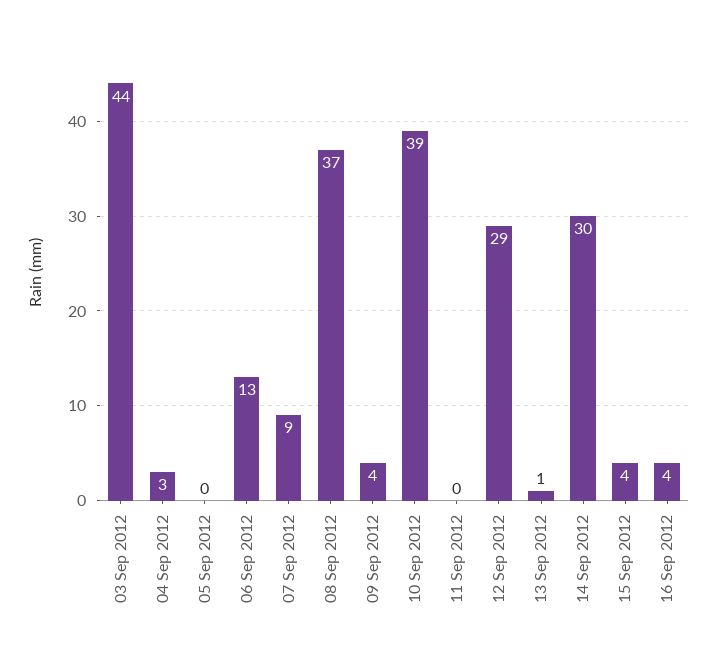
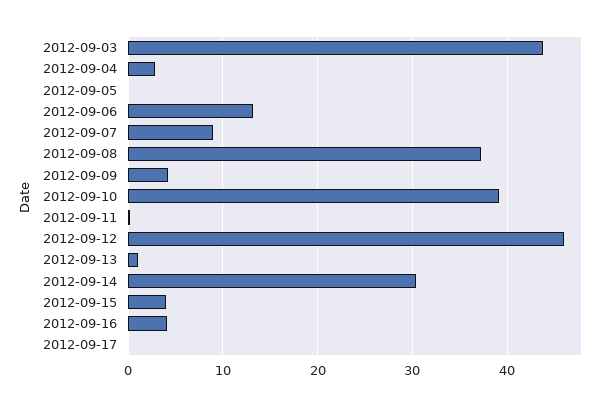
12 Sep 2012: 29 -> 46
2012-09-17: none -> 0

